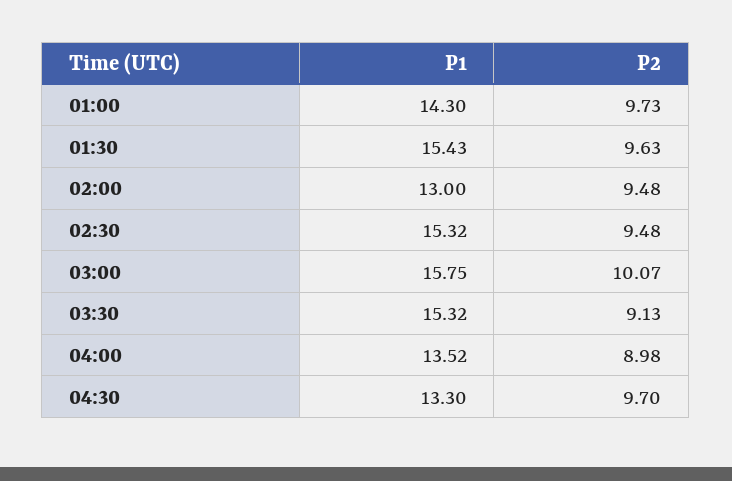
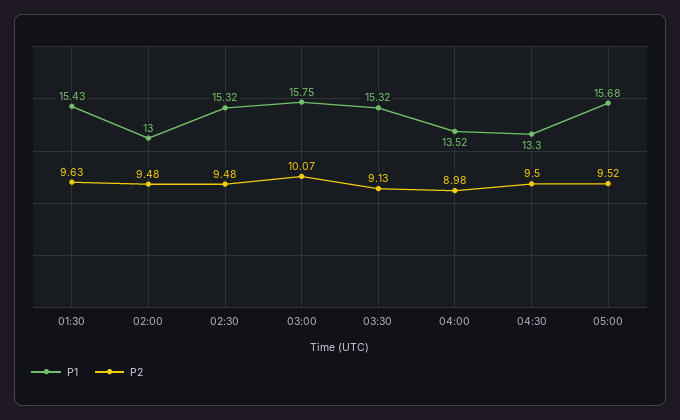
P1, 01:00: 14.3 -> none
P2, 01:00: 9.73 -> none
P2, 04:30: 9.7 -> 9.5
P1, 05:00: none -> 15.68
P2, 05:00: none -> 9.52

